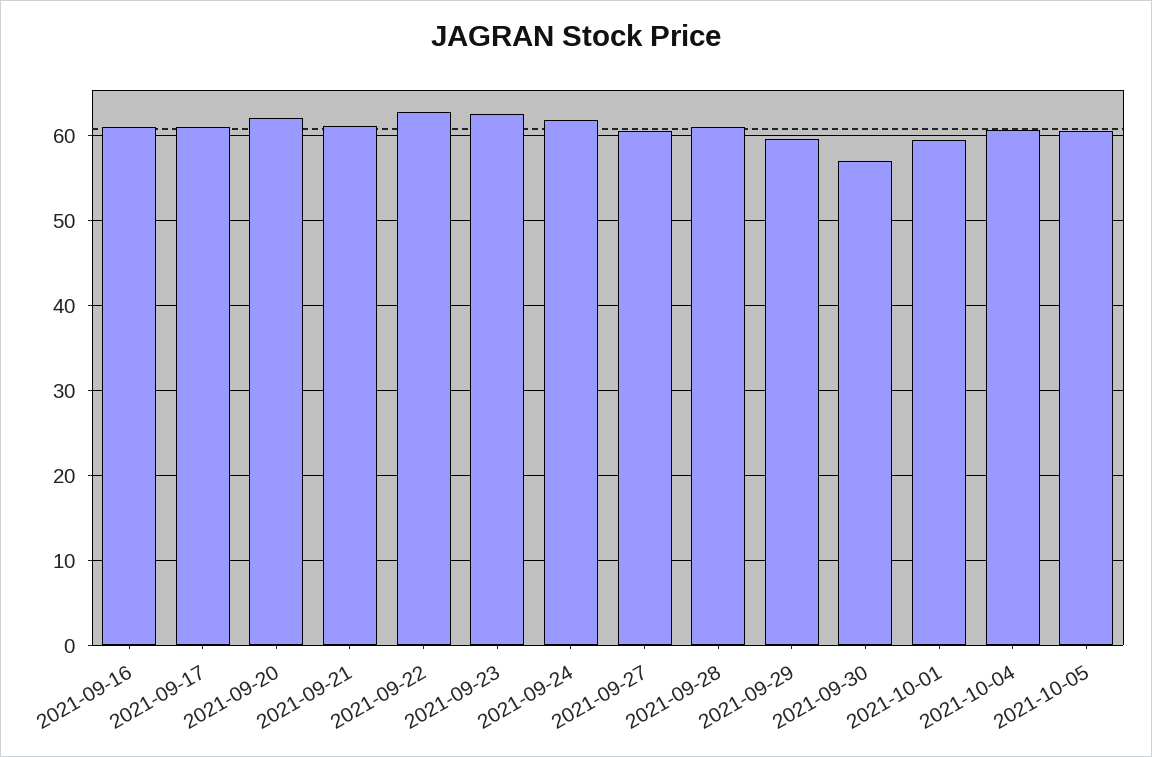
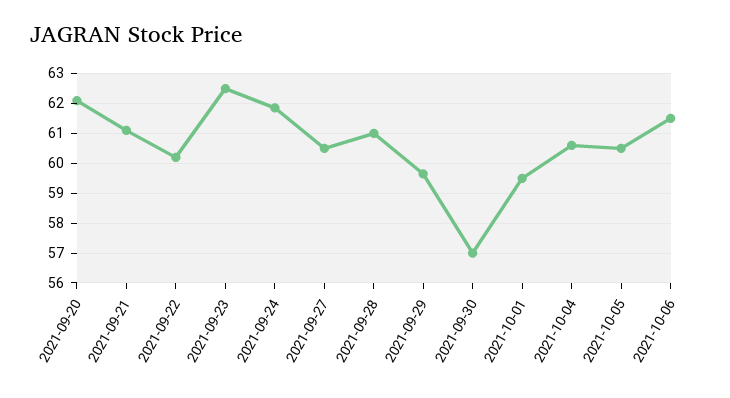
2021-09-16: 61 -> none
2021-09-17: 61 -> none
2021-09-22: 63 -> 60.25
2021-10-06: none -> 61.5

